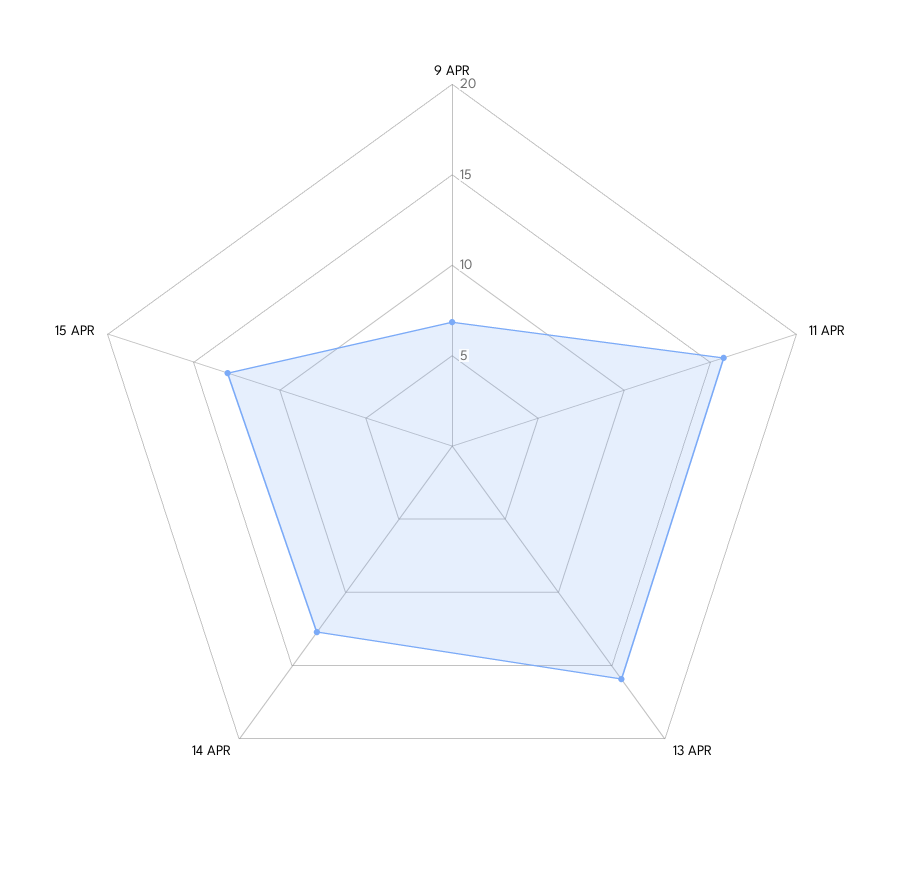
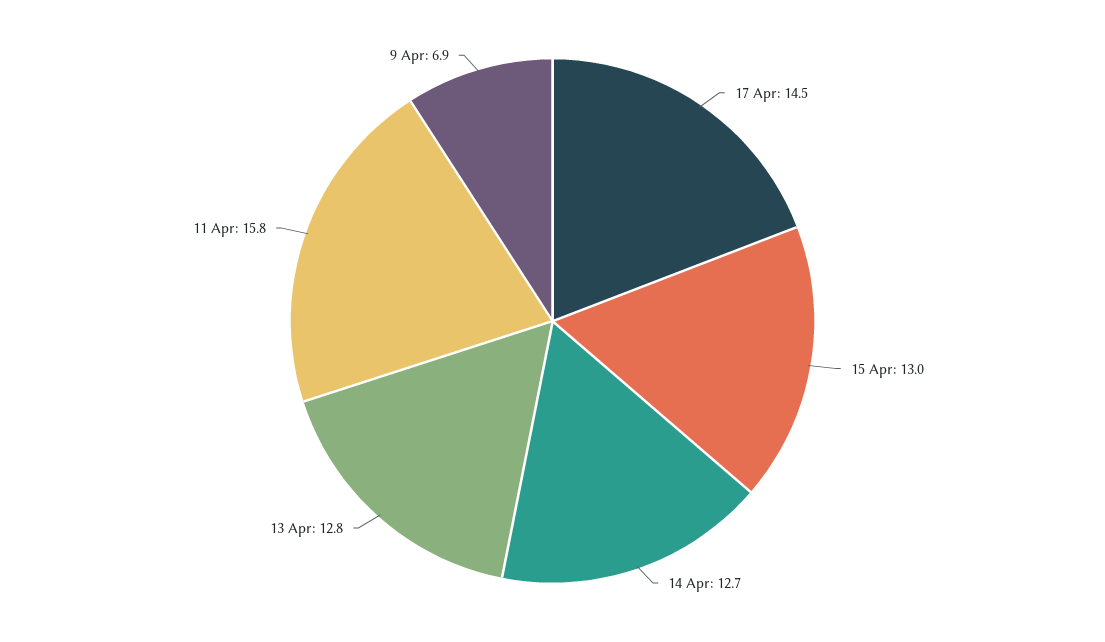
13 APR: 16 -> 12.8
17 Apr: none -> 14.5

